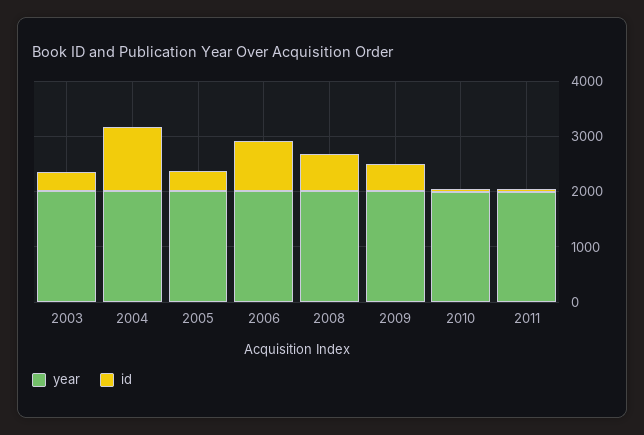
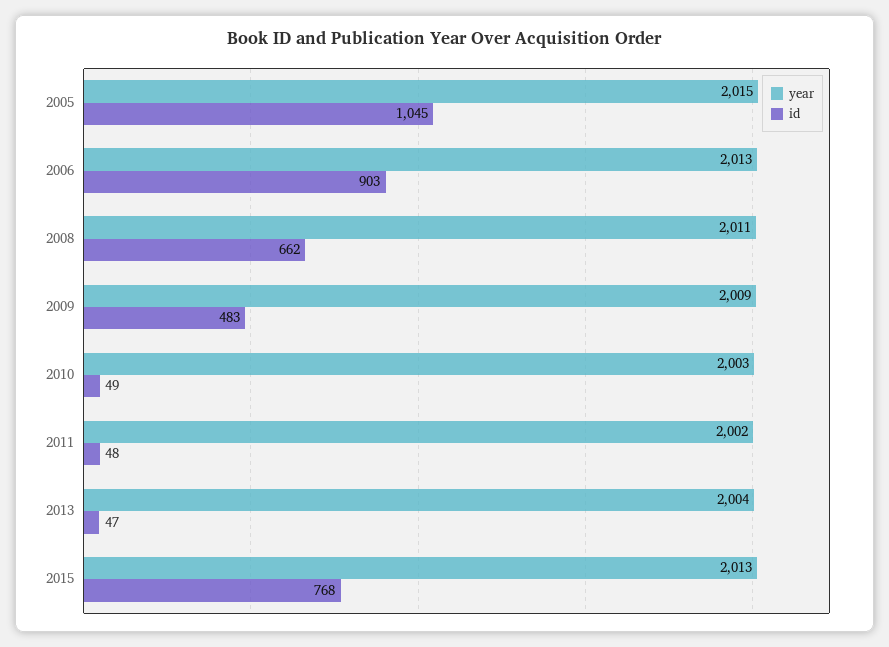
year, 2003: 2000 -> none
id, 2003: 400 -> none
year, 2004: 2000 -> none
id, 2004: 1200 -> none
id, 2005: 400 -> 1045
year, 2013: none -> 2004
id, 2013: none -> 47
year, 2015: none -> 2013
id, 2015: none -> 768

